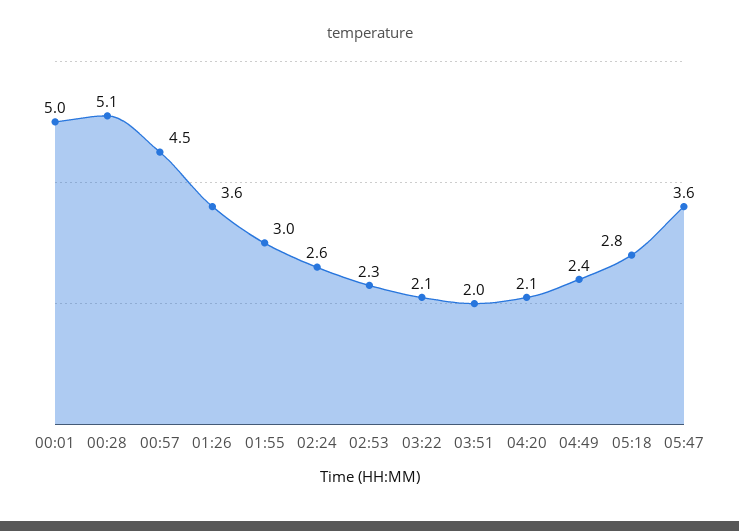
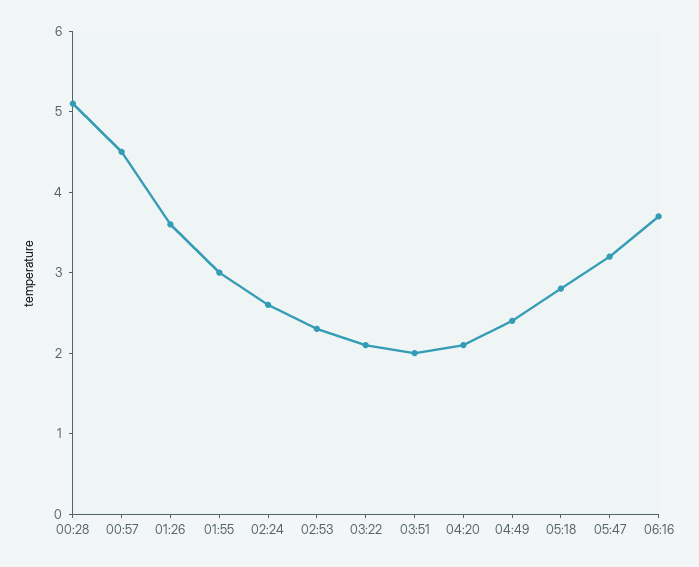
00:01: 5 -> none
05:47: 3.6 -> 3.2
06:16: none -> 3.7

